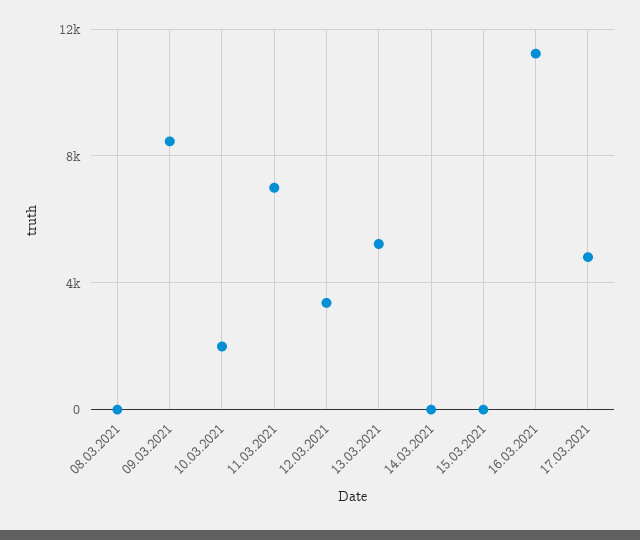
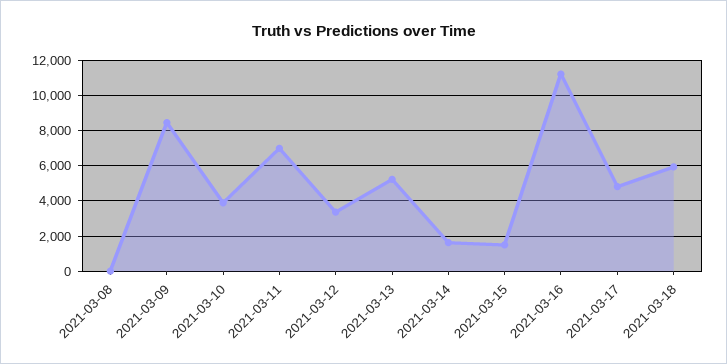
10.03.2021: 2000 -> 4000
14.03.2021: 0 -> 1500
15.03.2021: 0 -> 1500
2021-03-18: none -> 6000

